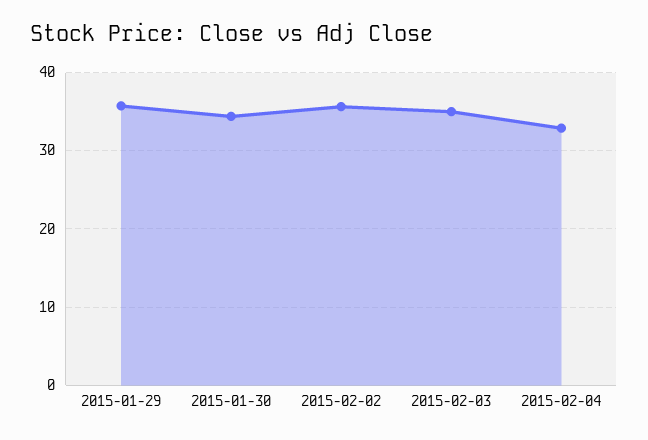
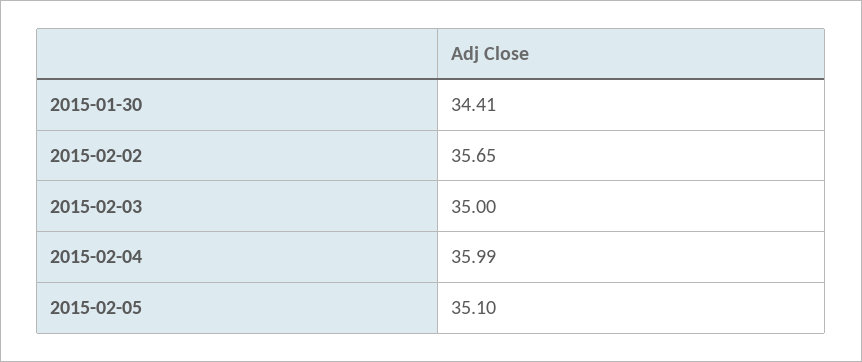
2015-01-29: 36 -> none
2015-02-04: 33 -> 35.99
2015-02-05: none -> 35.1

